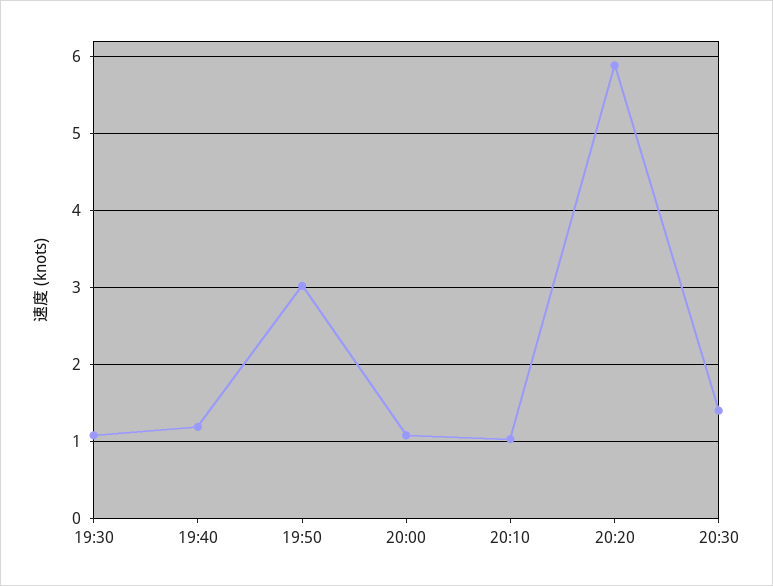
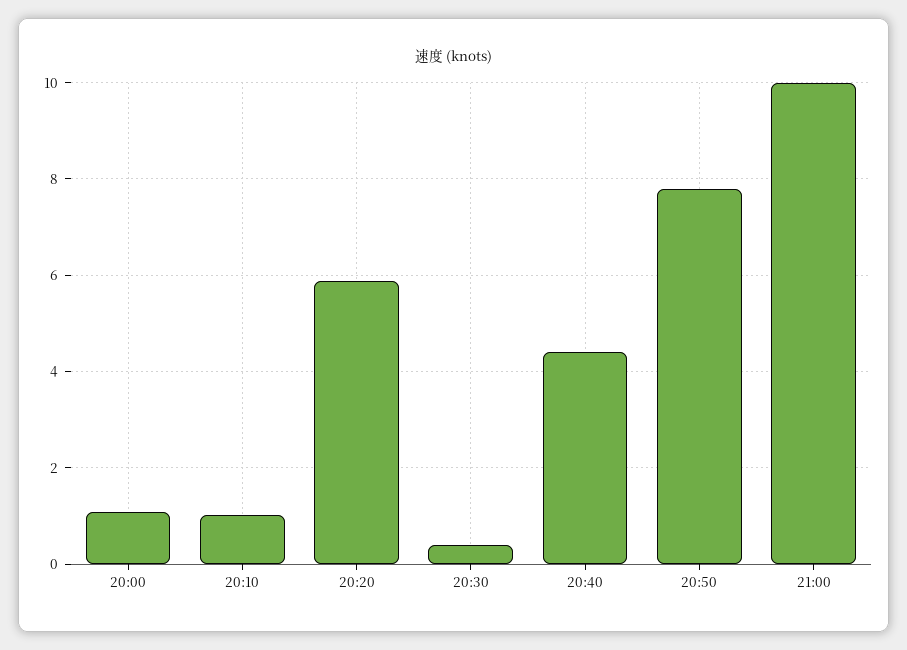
19:30: 1.1 -> none
19:40: 1.2 -> none
19:50: 3 -> none
20:30: 1.4 -> 0.4
20:40: none -> 4.4
20:50: none -> 7.8
21:00: none -> 10

